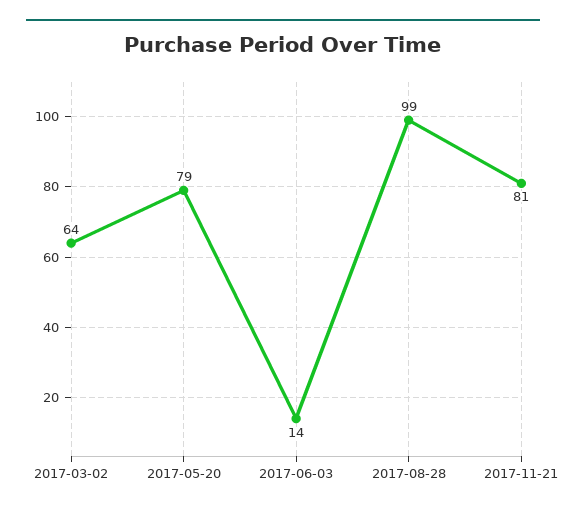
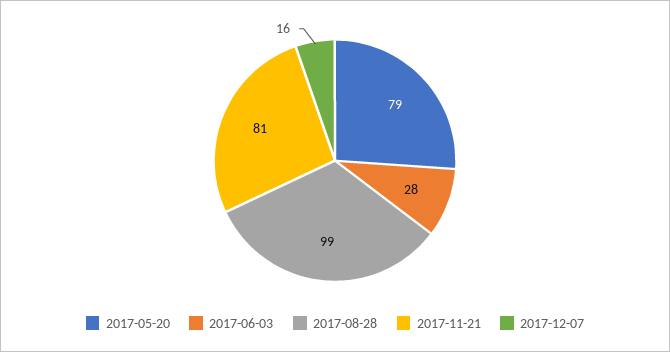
2017-03-02: 64 -> none
2017-06-03: 14 -> 28
2017-12-07: none -> 16

